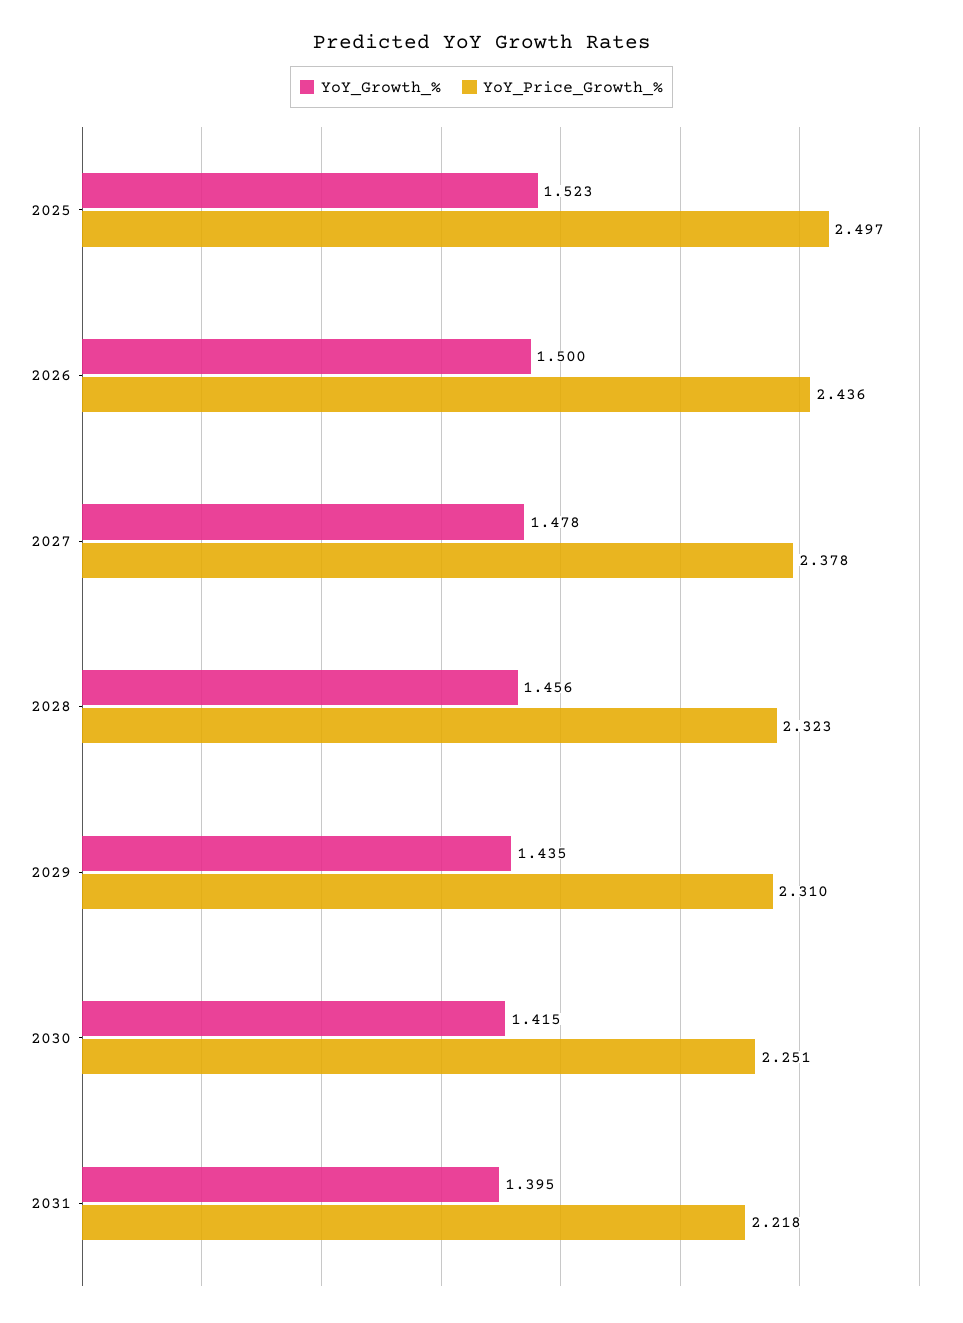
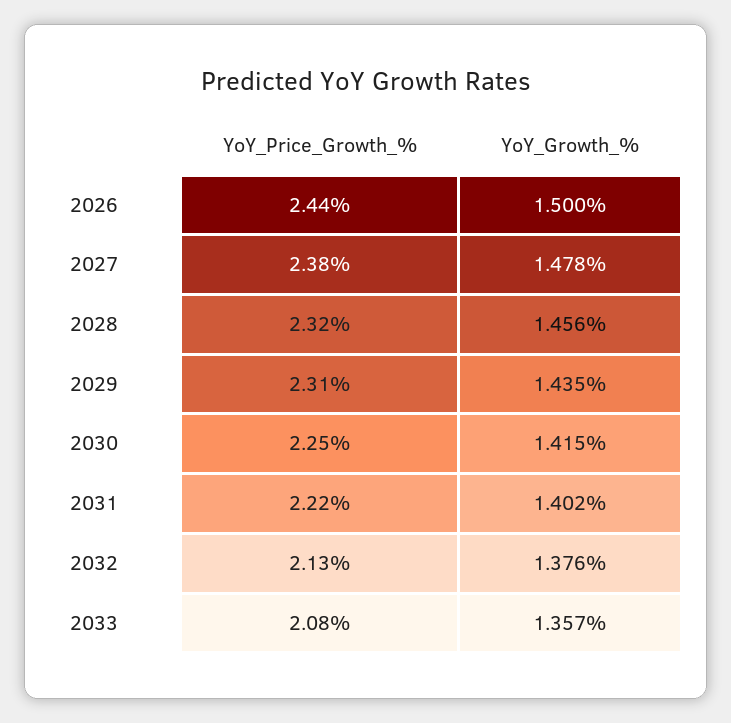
YoY_Growth_%, 2025: 1.523 -> none
YoY_Price_Growth_%, 2025: 2.497 -> none
YoY_Growth_%, 2031: 1.395 -> 1.402
YoY_Price_Growth_%, 2032: none -> 2.13
YoY_Growth_%, 2032: none -> 1.376
YoY_Price_Growth_%, 2033: none -> 2.08
YoY_Growth_%, 2033: none -> 1.357

